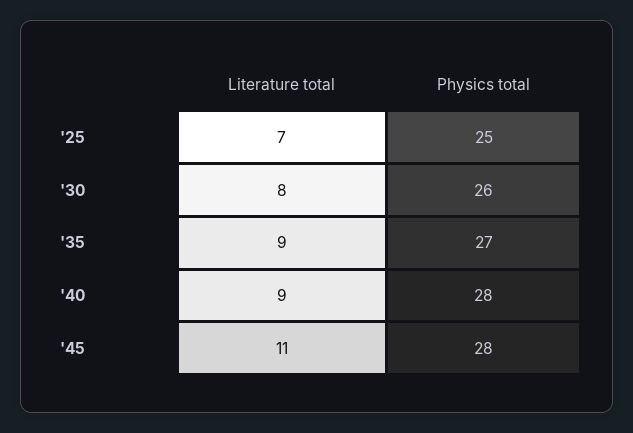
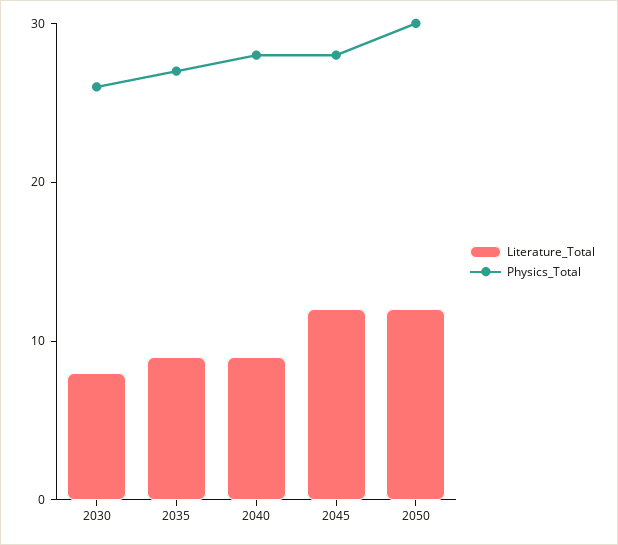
Literature total, '25: 7 -> none
Physics total, '25: 25 -> none
Literature total, '45: 11 -> 12
Literature total, 2050: none -> 12
Physics total, 2050: none -> 30

